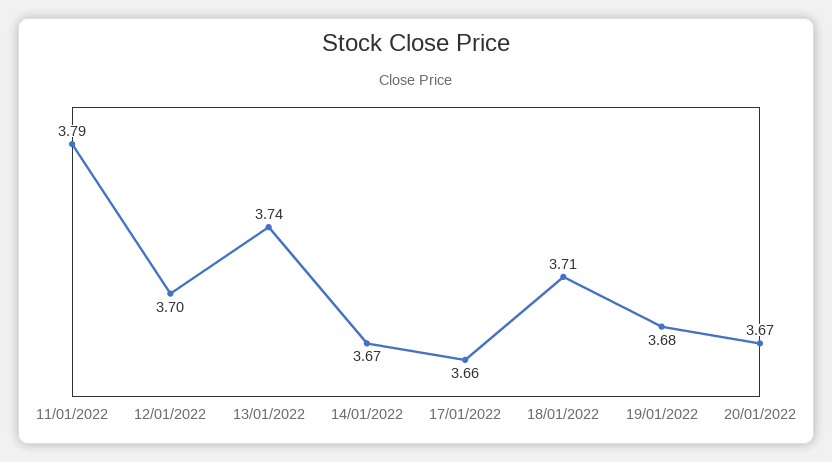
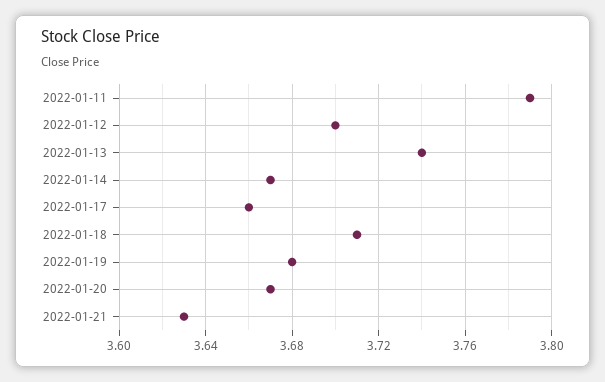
2022-01-21: none -> 3.63

